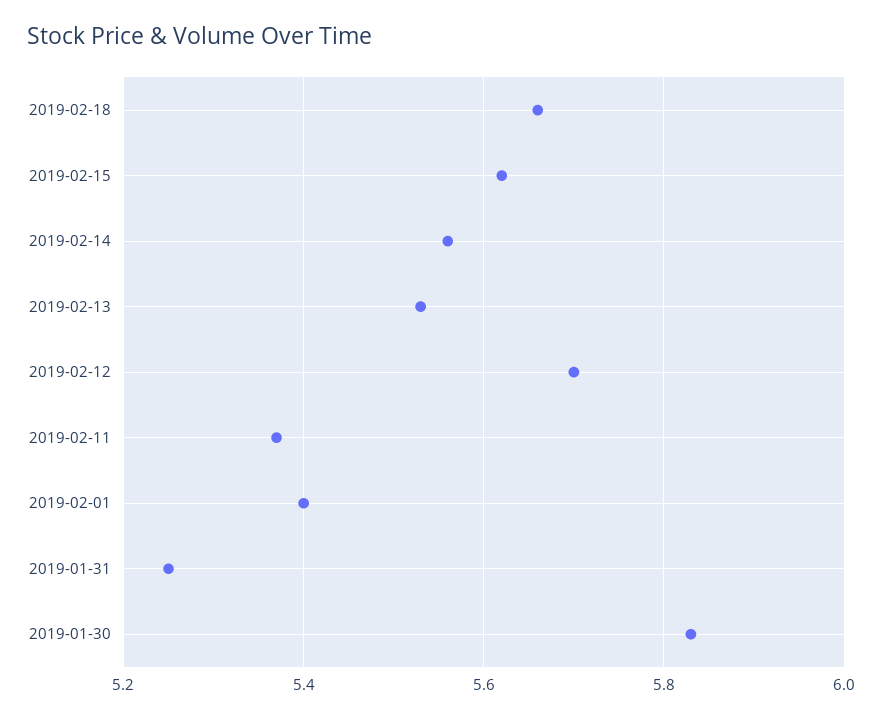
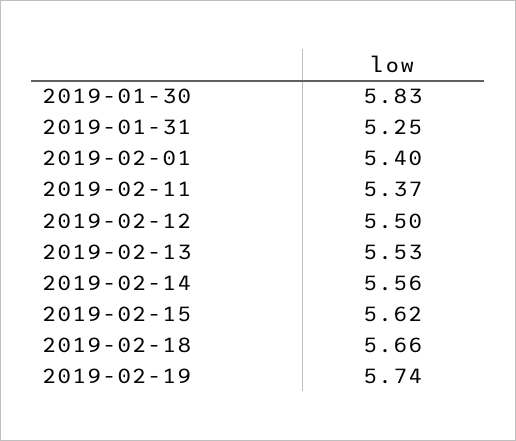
2019-02-12: 5.7 -> 5.5
2019-02-19: none -> 5.74

